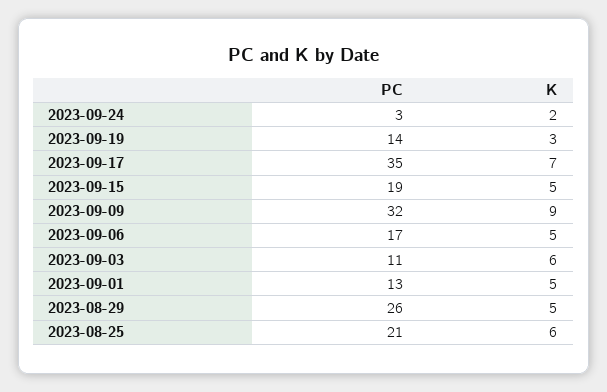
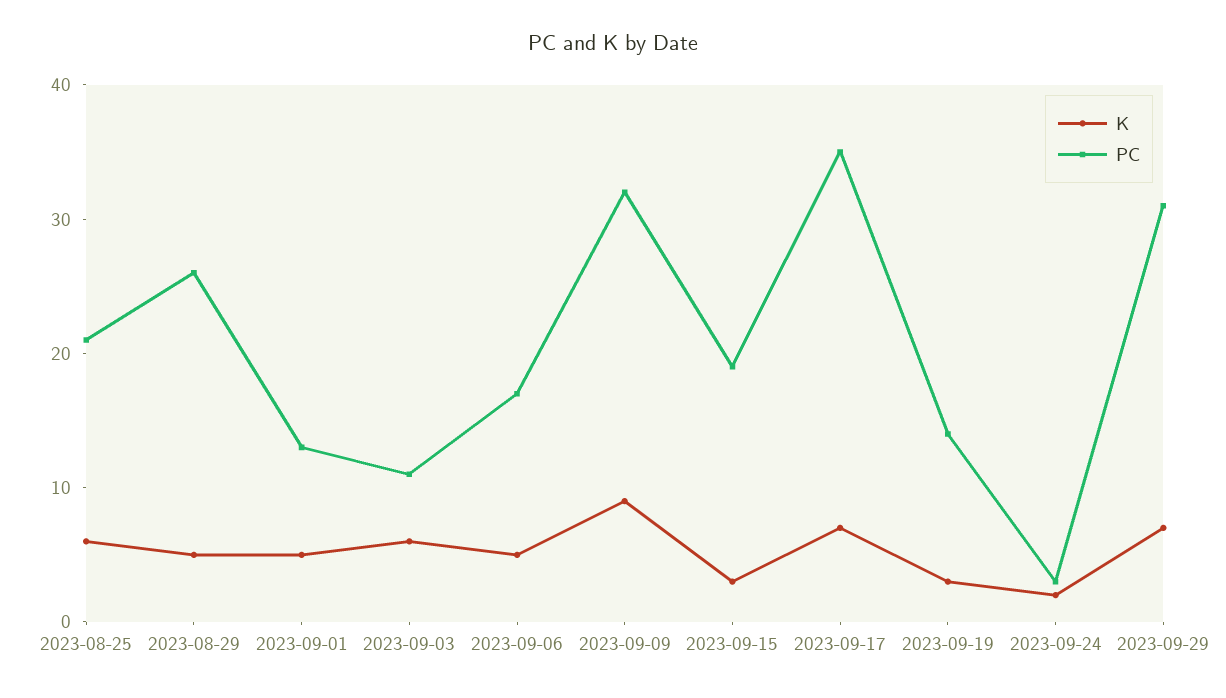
K, 2023-09-15: 5 -> 3
K, 2023-09-29: none -> 7
PC, 2023-09-29: none -> 31

